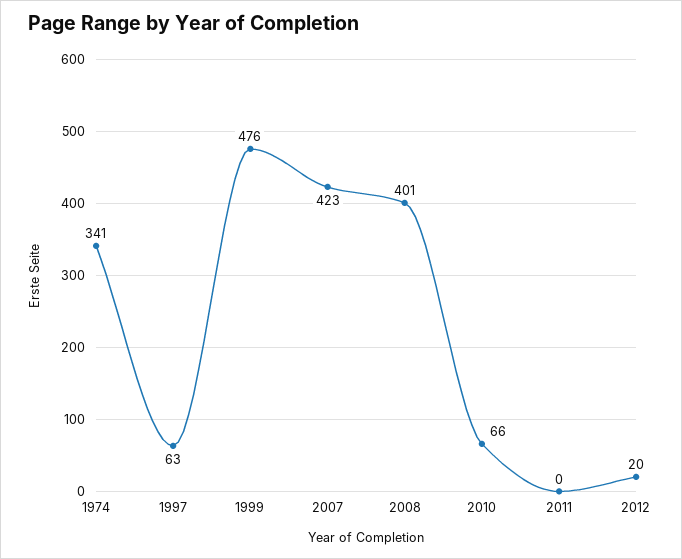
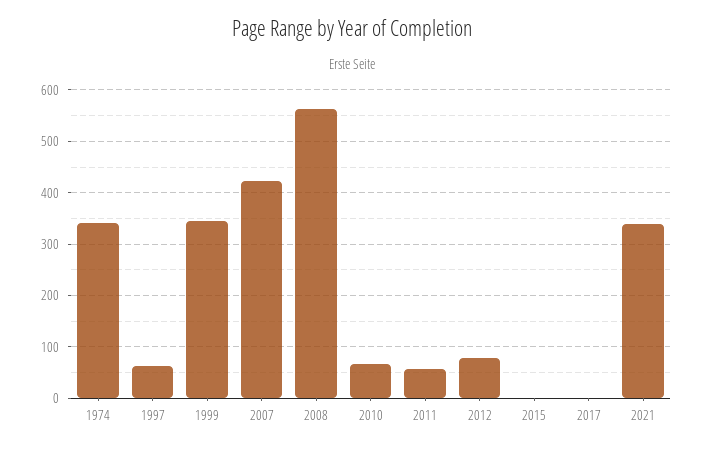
1999: 476 -> 340
2008: 401 -> 560
2011: 0 -> 60
2012: 20 -> 80
2015: none -> 0
2017: none -> 0
2021: none -> 340

